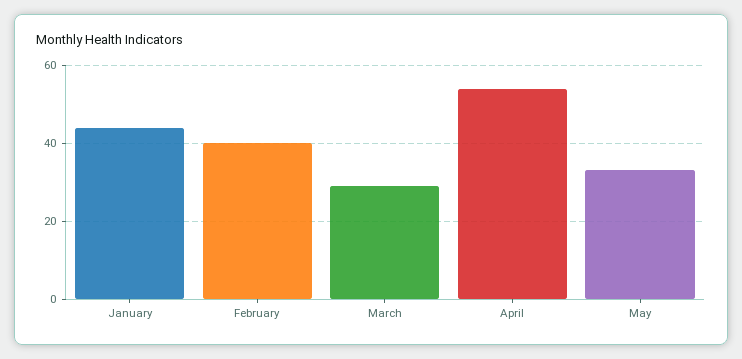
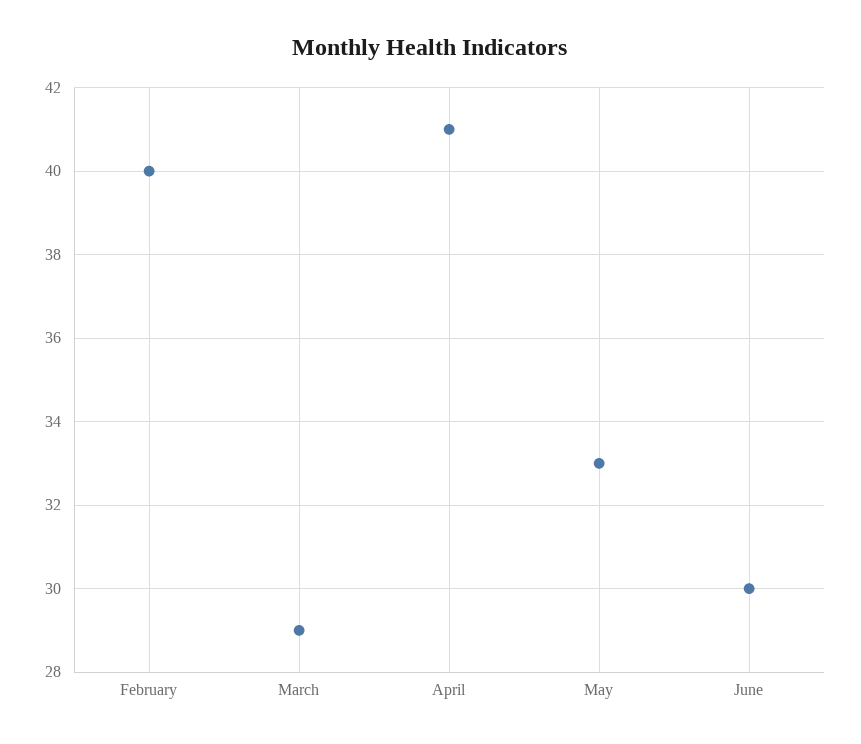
January: 45 -> none
April: 55 -> 41
June: none -> 30

